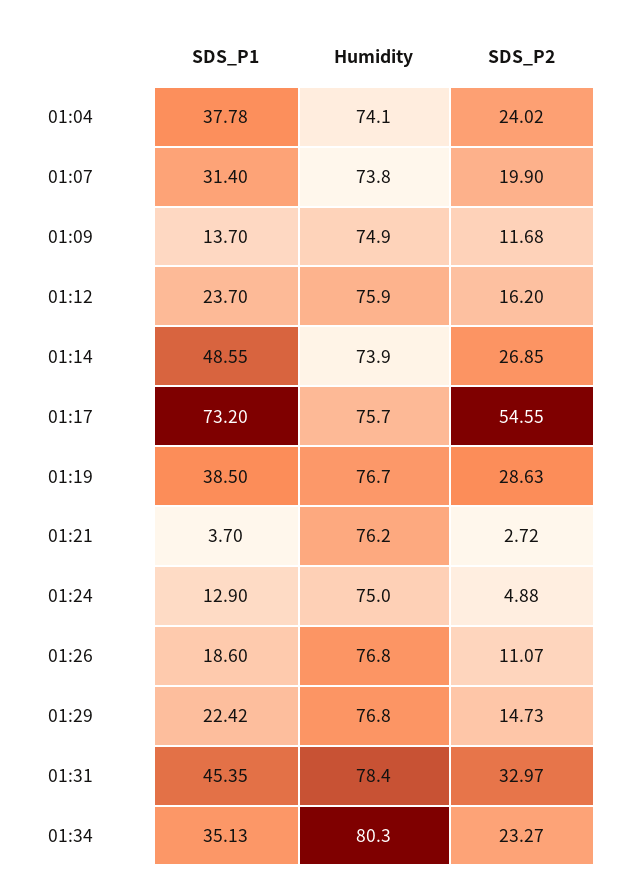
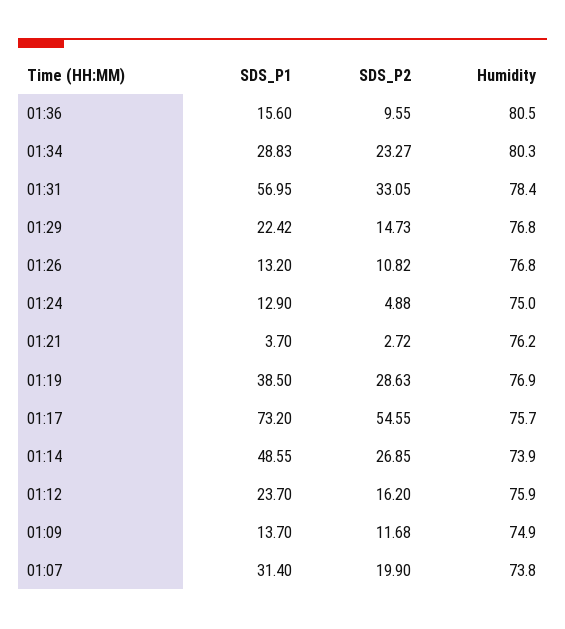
SDS_P1, 01:04: 37.78 -> none
Humidity, 01:04: 74.1 -> none
SDS_P2, 01:04: 24.02 -> none
Humidity, 01:19: 76.7 -> 76.9
SDS_P1, 01:26: 18.6 -> 13.2
SDS_P2, 01:26: 11.07 -> 10.82
SDS_P1, 01:31: 45.35 -> 56.95
SDS_P2, 01:31: 32.97 -> 33.05
SDS_P1, 01:34: 35.13 -> 28.83
SDS_P1, 01:36: none -> 15.6
SDS_P2, 01:36: none -> 9.55
Humidity, 01:36: none -> 80.5

